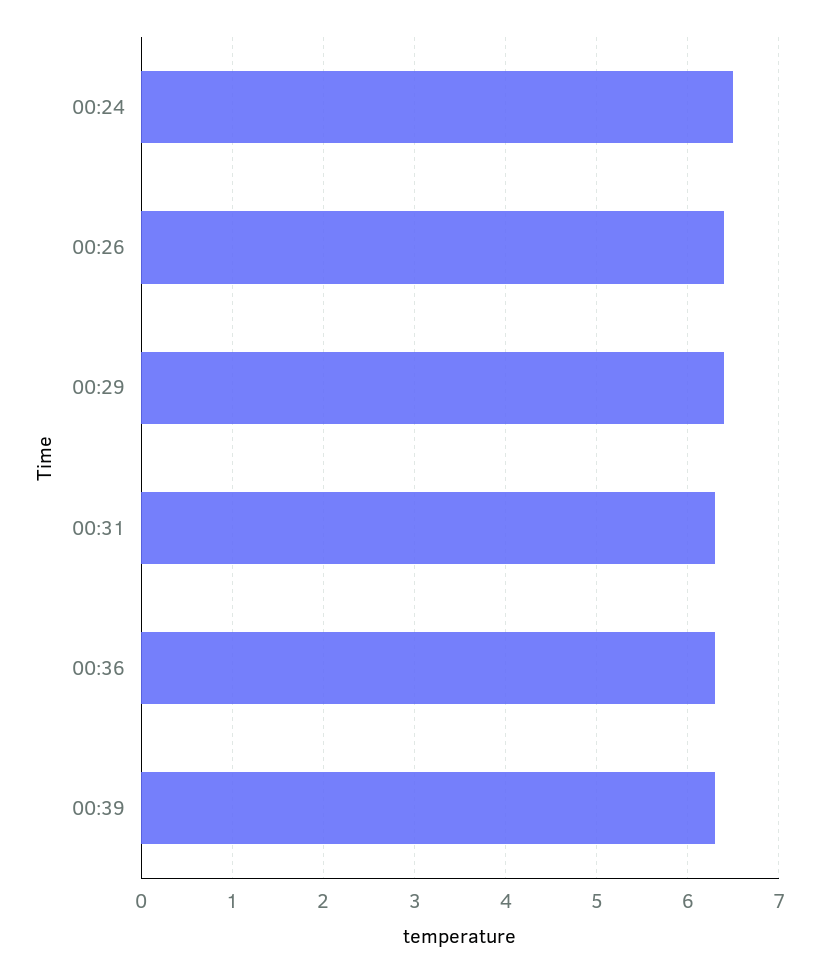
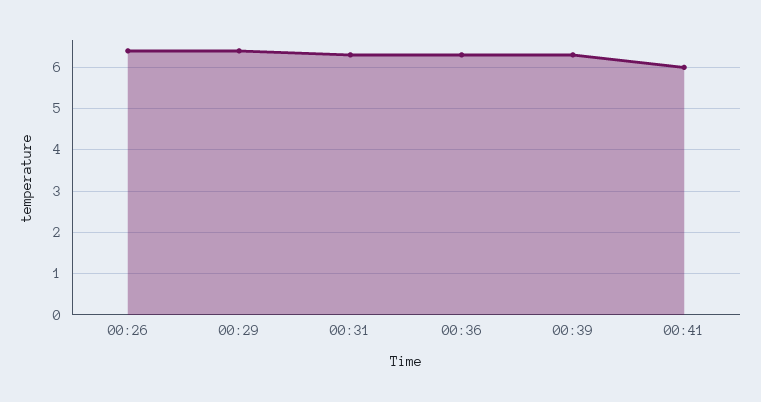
00:24: 6.5 -> none
00:41: none -> 6

